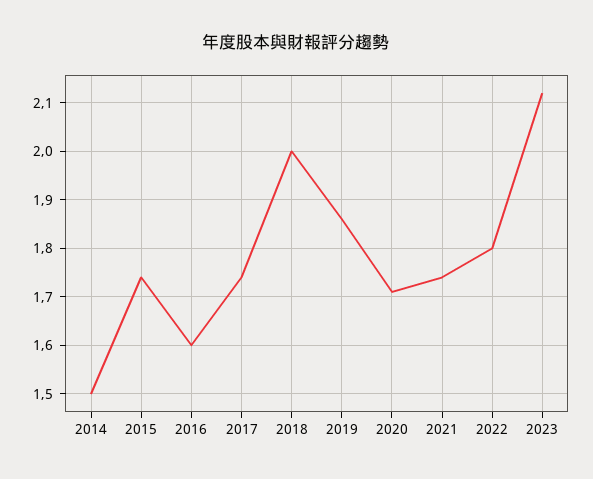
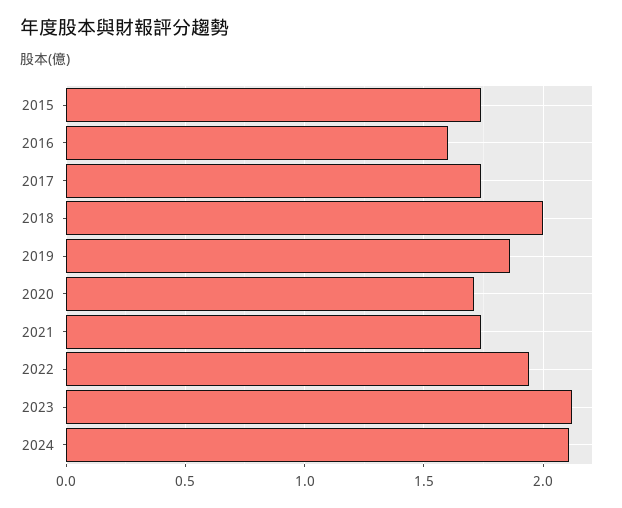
2014: 1.5 -> none
2022: 1.8 -> 1.95
2024: none -> 2.1

